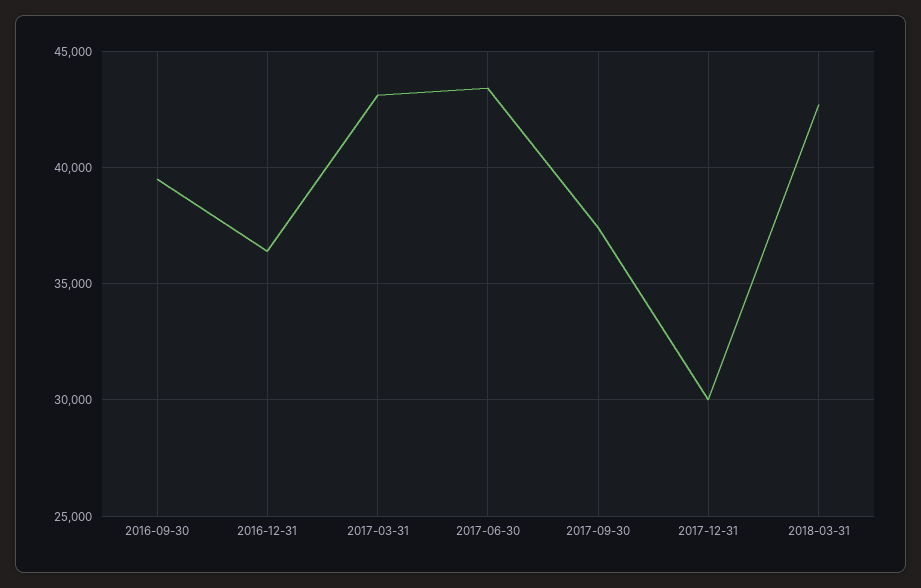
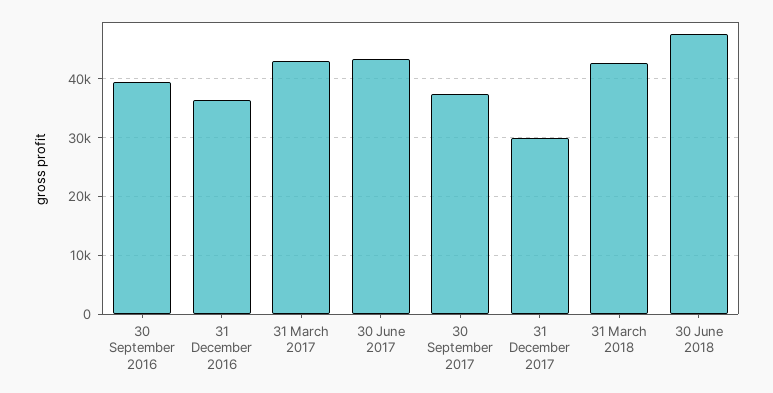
30 June 2018: none -> 48000

